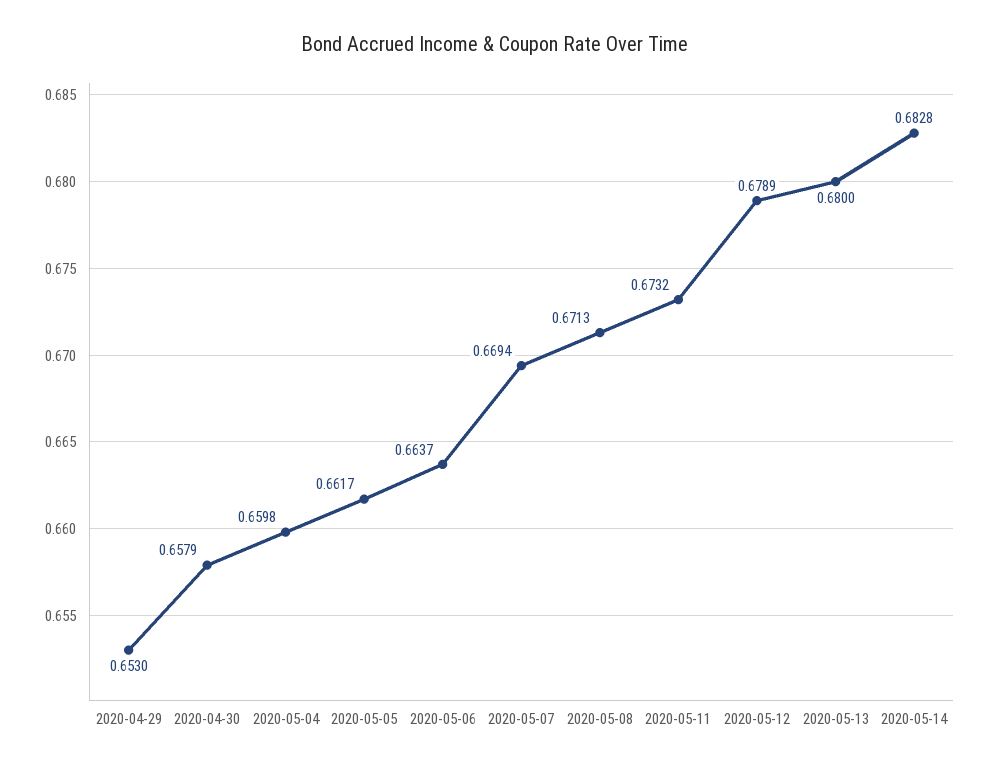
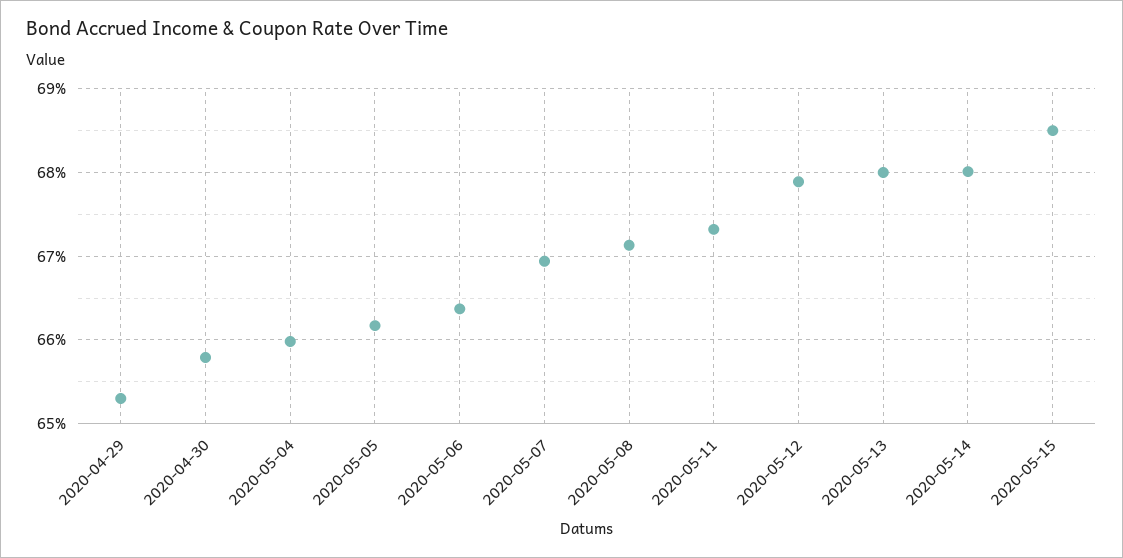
2020-05-14: 0.6828 -> 0.68
2020-05-15: none -> 0.685

